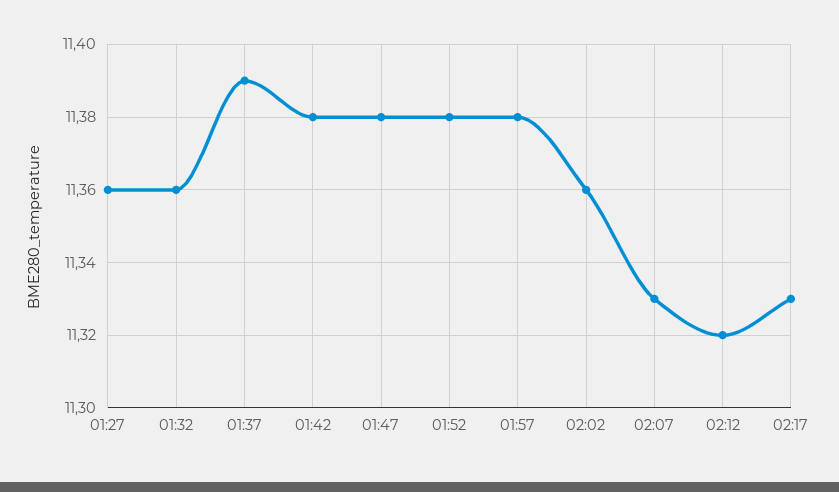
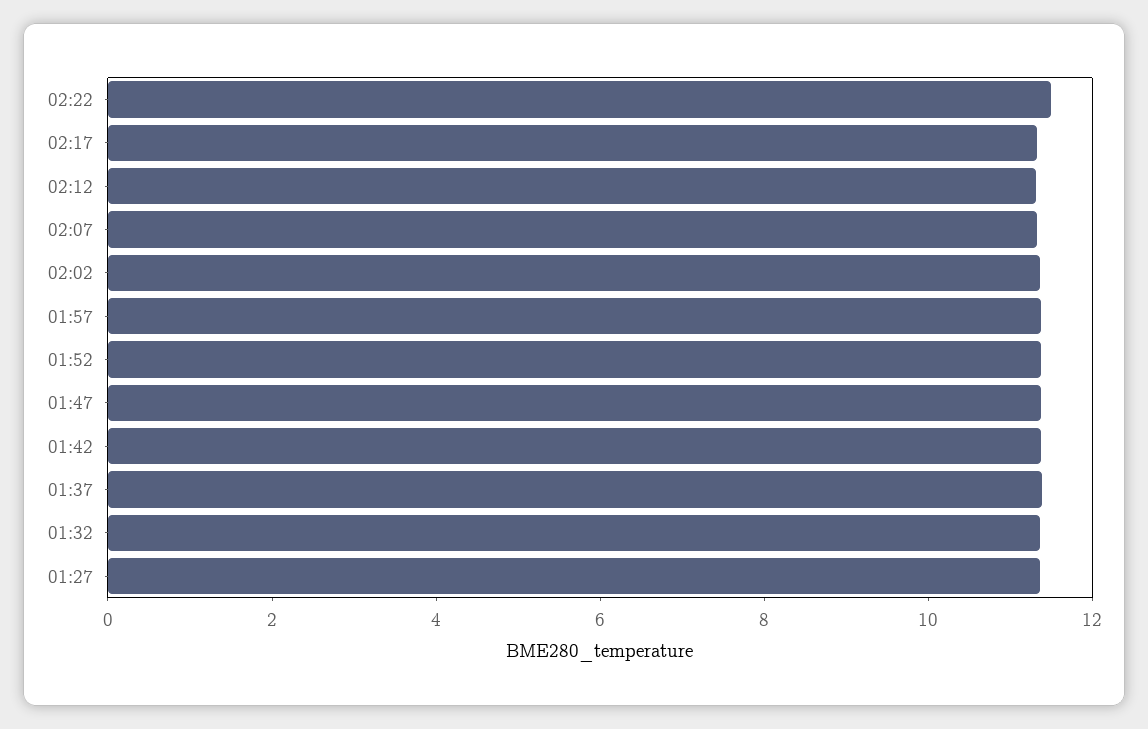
02:22: none -> 11.5

